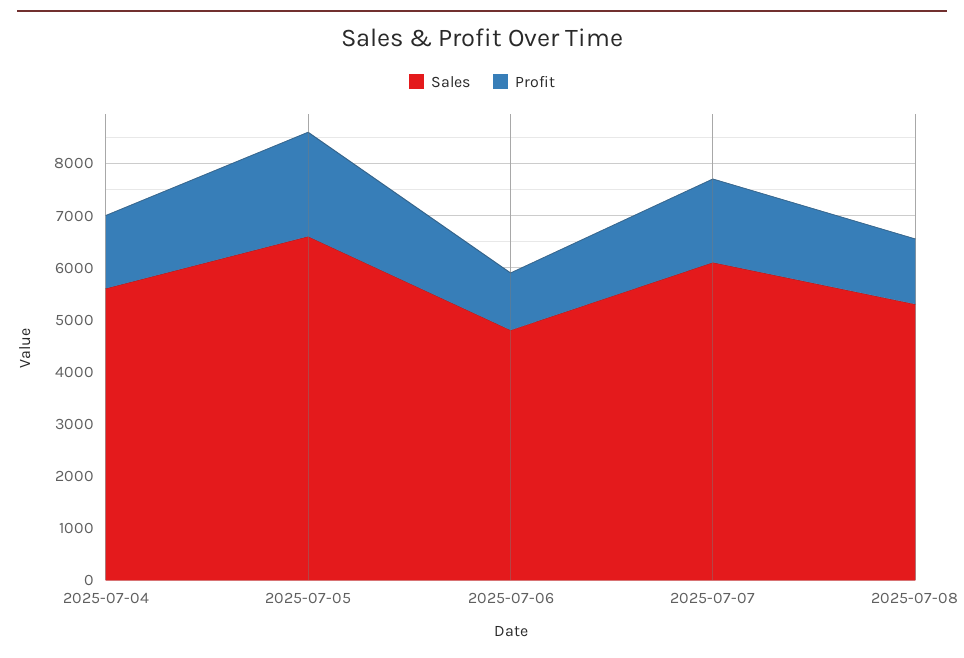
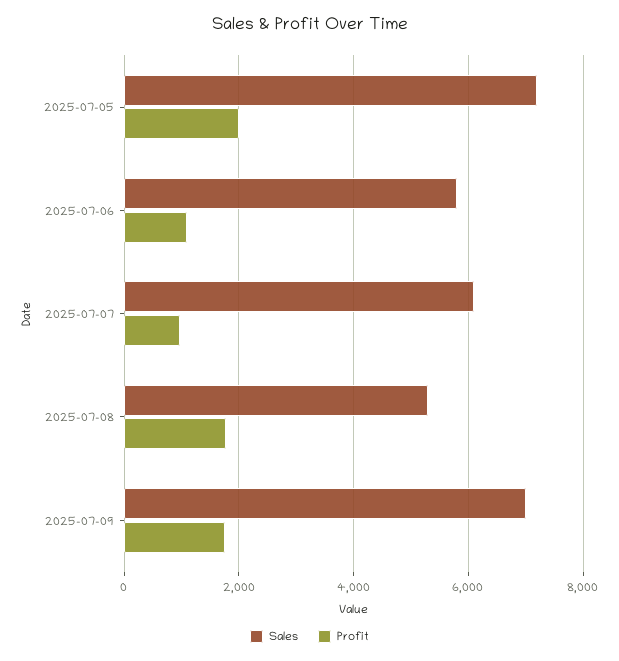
Sales, 2025-07-04: 5600 -> none
Profit, 2025-07-04: 1400 -> none
Sales, 2025-07-05: 6600 -> 7200
Sales, 2025-07-06: 4800 -> 5800
Profit, 2025-07-07: 1600 -> 1000
Profit, 2025-07-08: 1200 -> 1800
Sales, 2025-07-09: none -> 7000
Profit, 2025-07-09: none -> 1800

